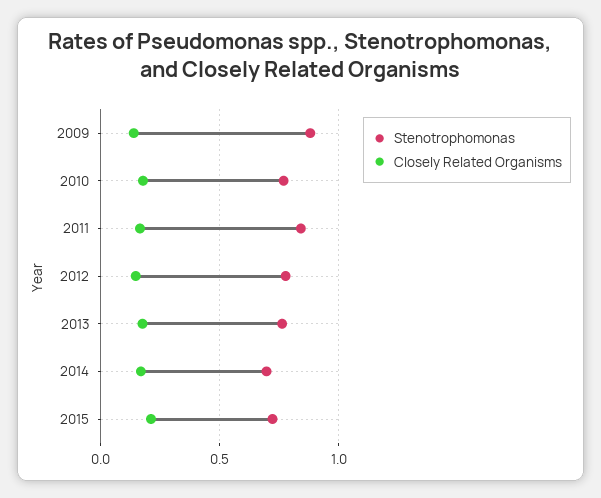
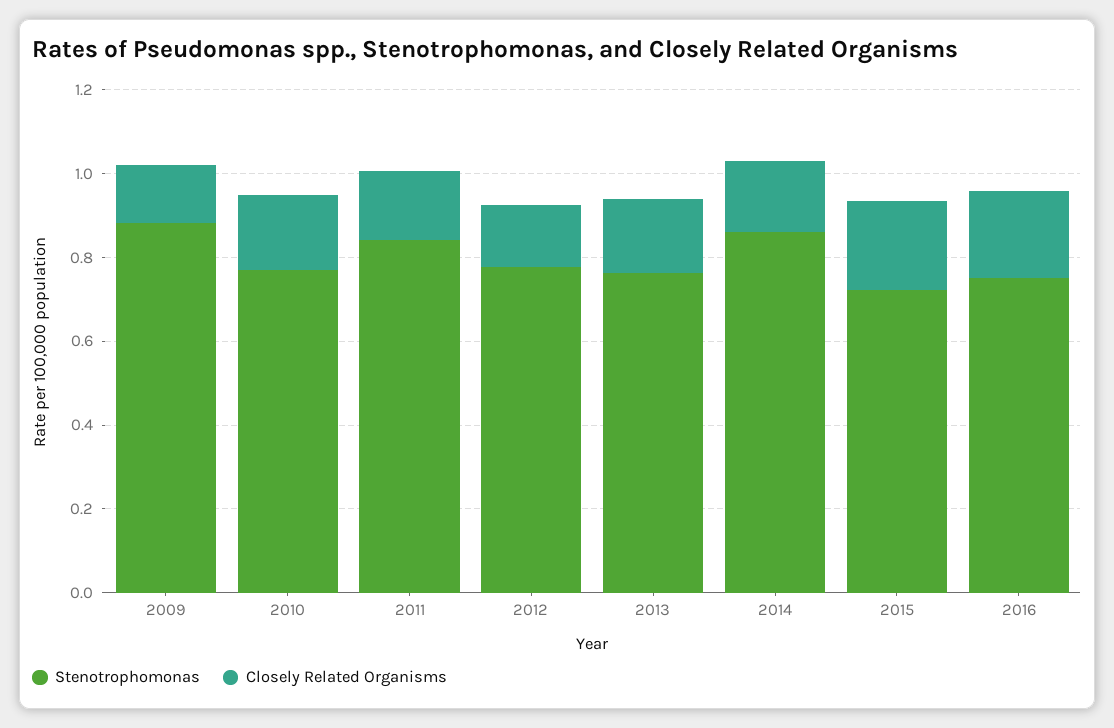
Stenotrophomonas, 2014: 0.7 -> 0.85
Stenotrophomonas, 2016: none -> 0.75
Closely Related Organisms, 2016: none -> 0.2

